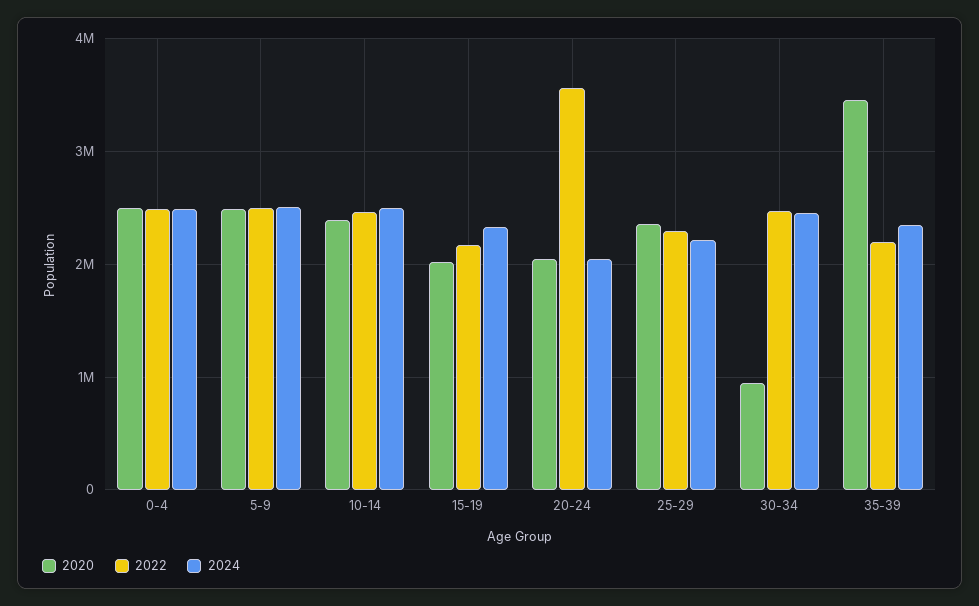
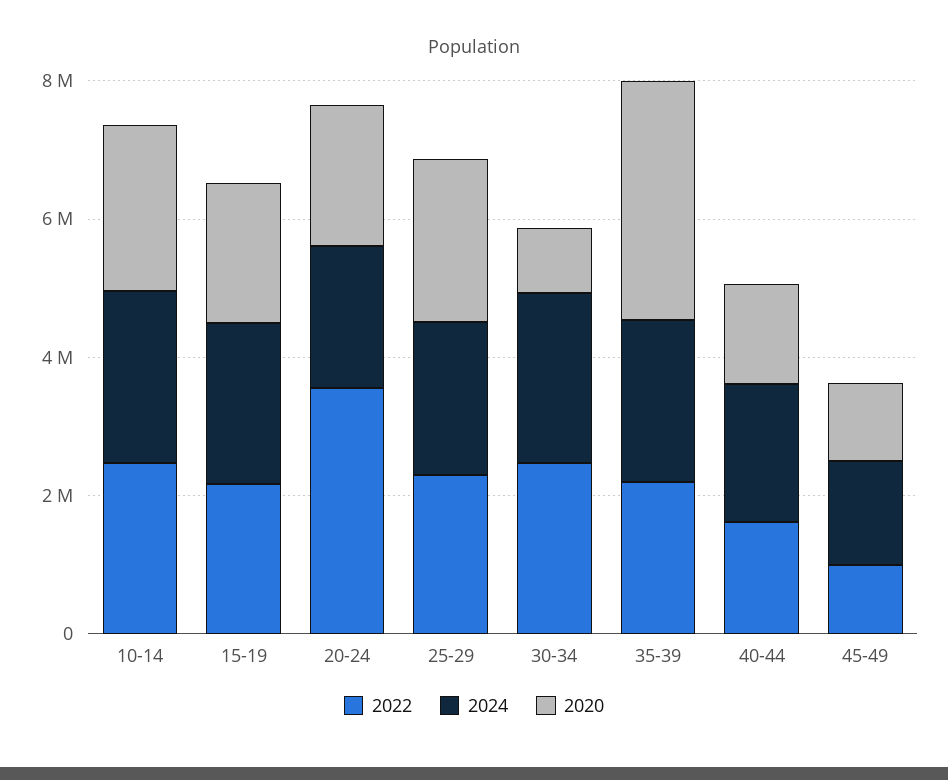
2020, 0-4: 2500000 -> none
2022, 0-4: 2500000 -> none
2024, 0-4: 2500000 -> none
2020, 5-9: 2500000 -> none
2022, 5-9: 2500000 -> none
2024, 5-9: 2500000 -> none
2022, 40-44: none -> 1500000
2024, 40-44: none -> 2000000
2020, 40-44: none -> 1500000
2022, 45-49: none -> 1000000
2024, 45-49: none -> 1500000
2020, 45-49: none -> 1000000

